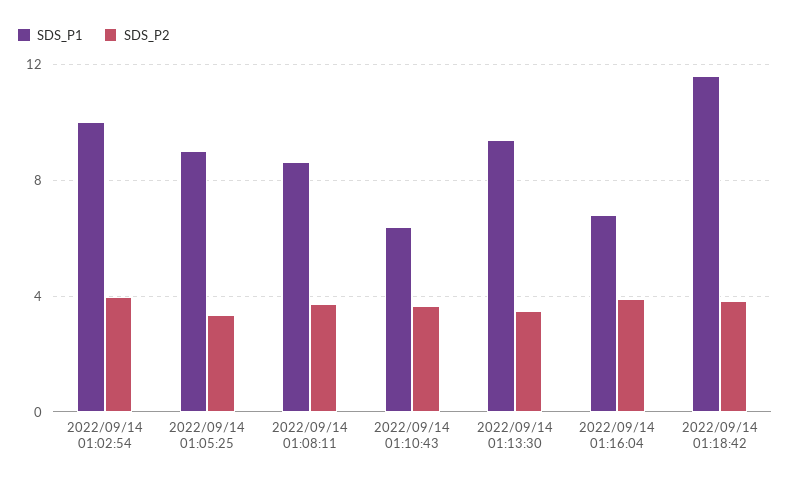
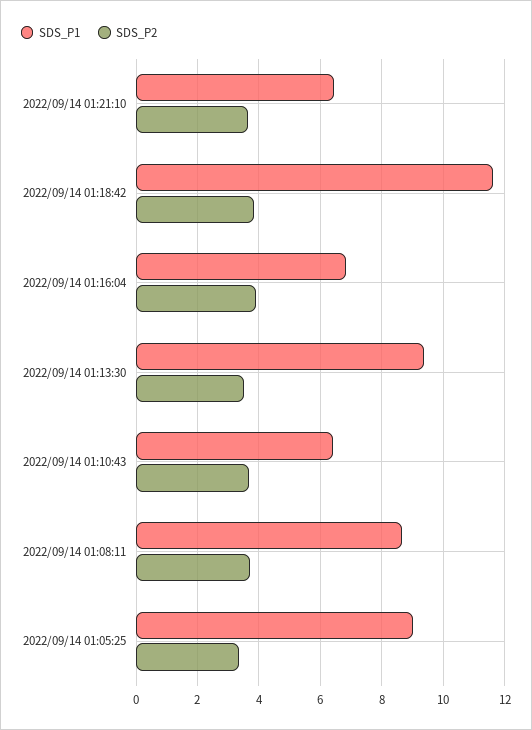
SDS_P1, 2022/09/14 01:02:54: 10 -> none
SDS_P2, 2022/09/14 01:02:54: 4 -> none
SDS_P1, 2022/09/14 01:21:10: none -> 6.4
SDS_P2, 2022/09/14 01:21:10: none -> 3.6

